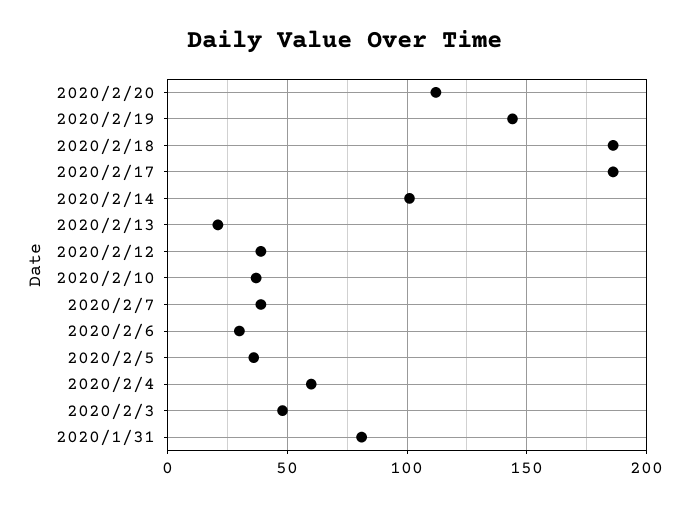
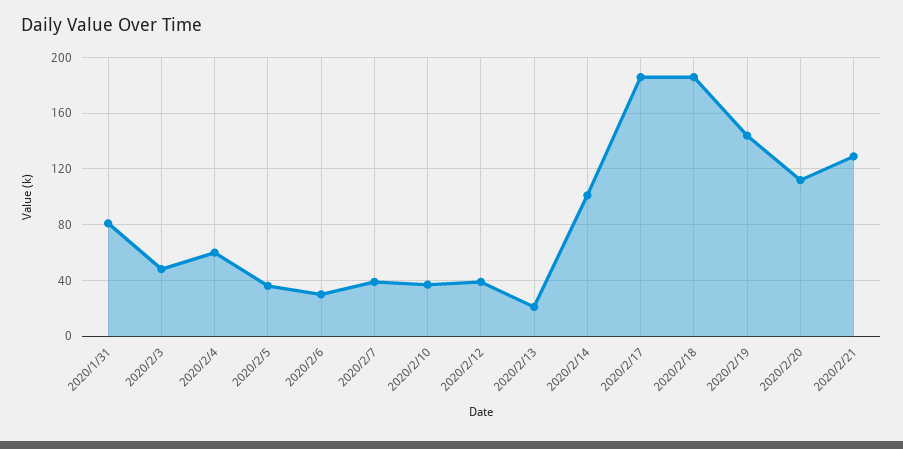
2020/2/21: none -> 130

